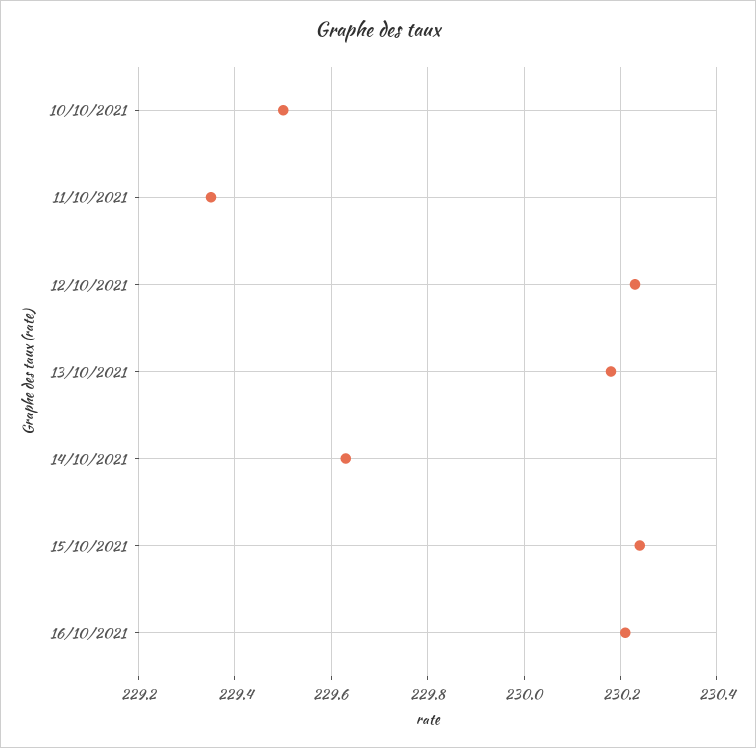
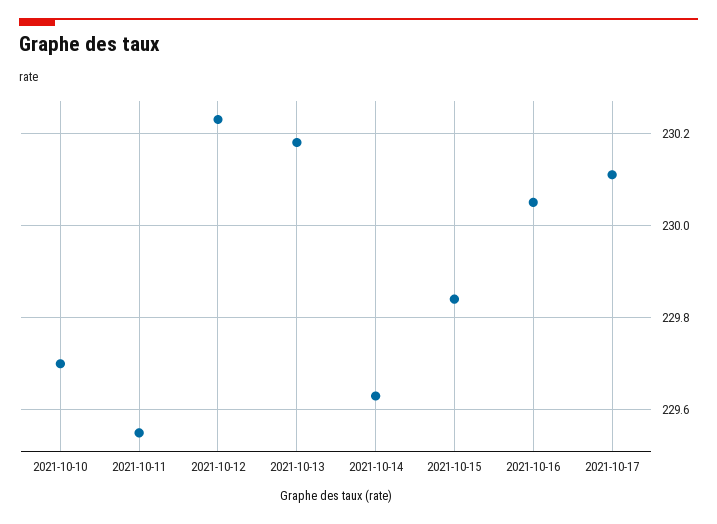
10/10/2021: 229.5 -> 229.7
11/10/2021: 229.35 -> 229.55
15/10/2021: 230.25 -> 229.85
16/10/2021: 230.2 -> 230.05
2021-10-17: none -> 230.1

